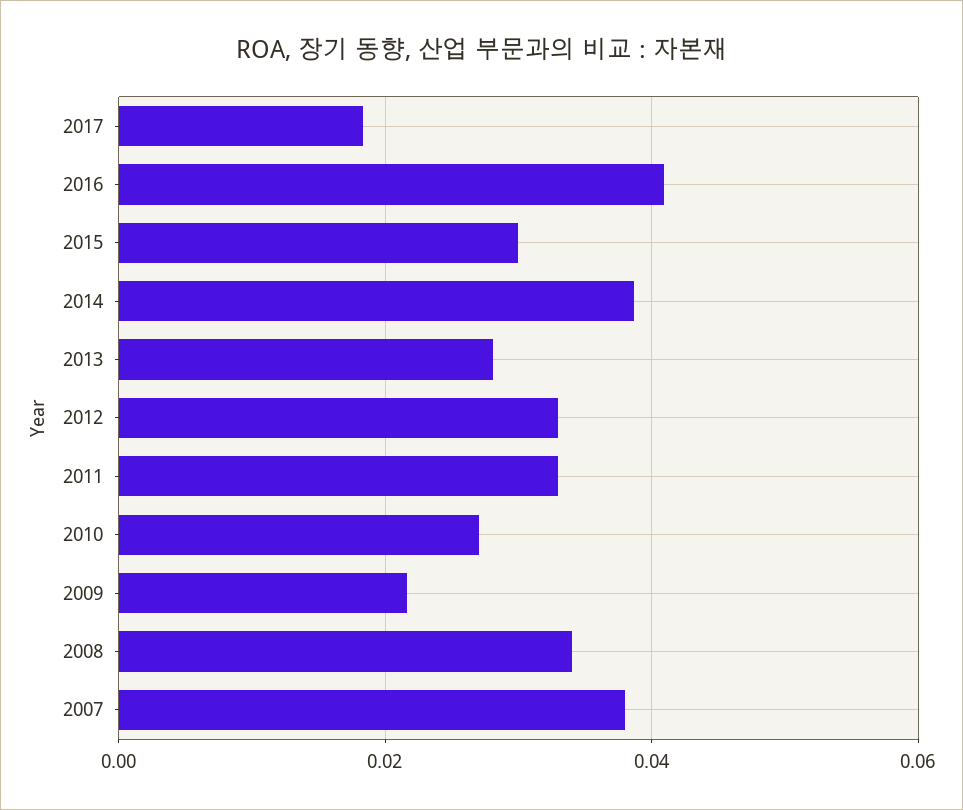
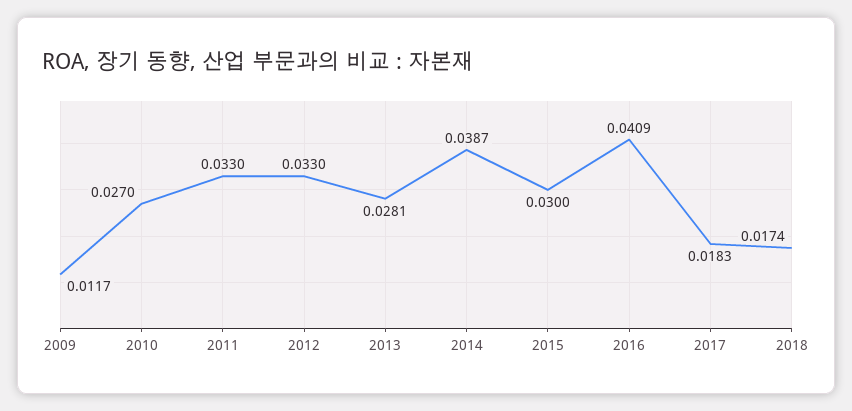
2009: 0.022 -> 0.0117
2008: 0.034 -> none
2007: 0.038 -> none
2018: none -> 0.0174

